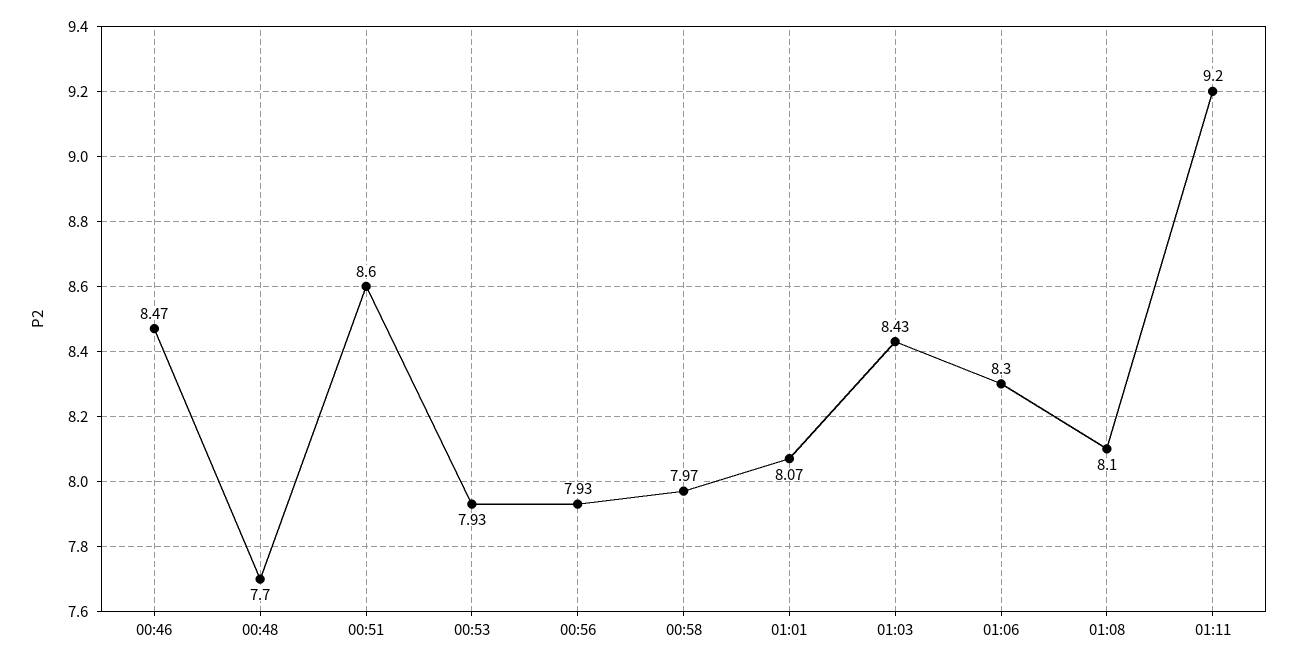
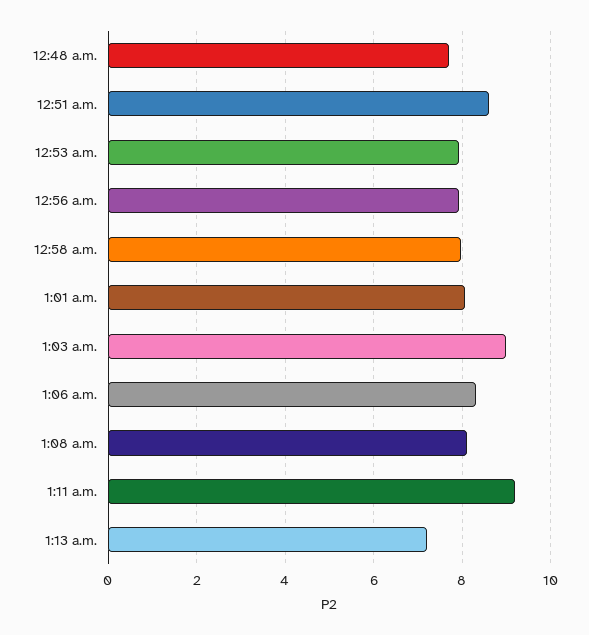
00:46: 8.47 -> none
01:03: 8.43 -> 9
1:13 a.m.: none -> 7.2

